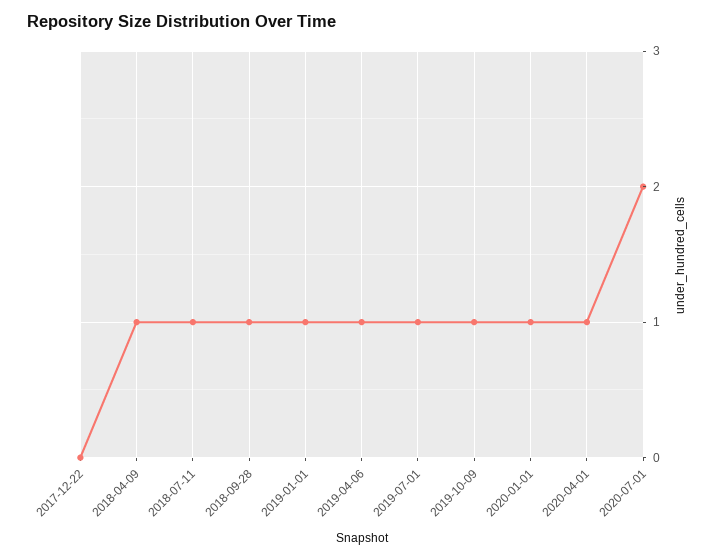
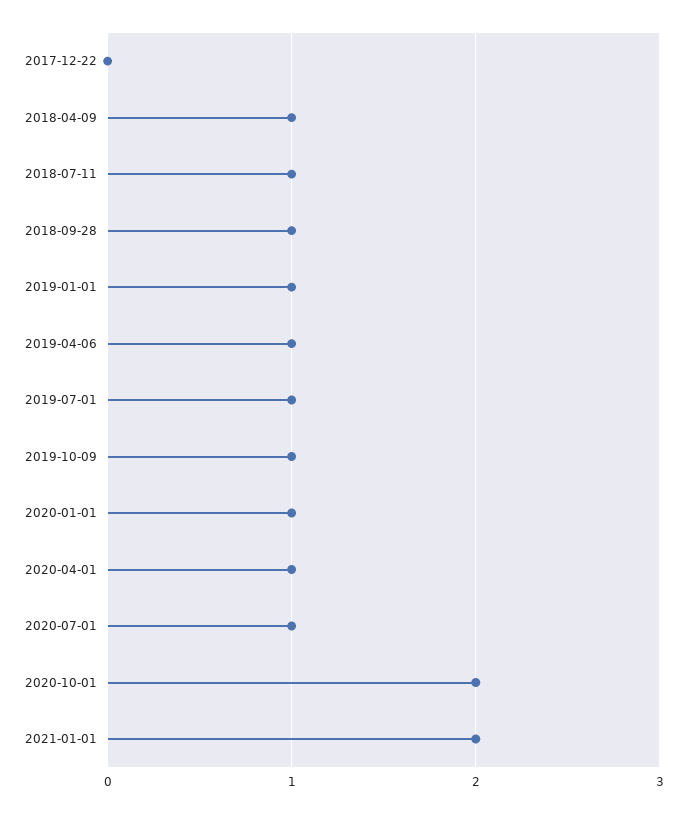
2020-07-01: 2 -> 1
2020-10-01: none -> 2
2021-01-01: none -> 2

